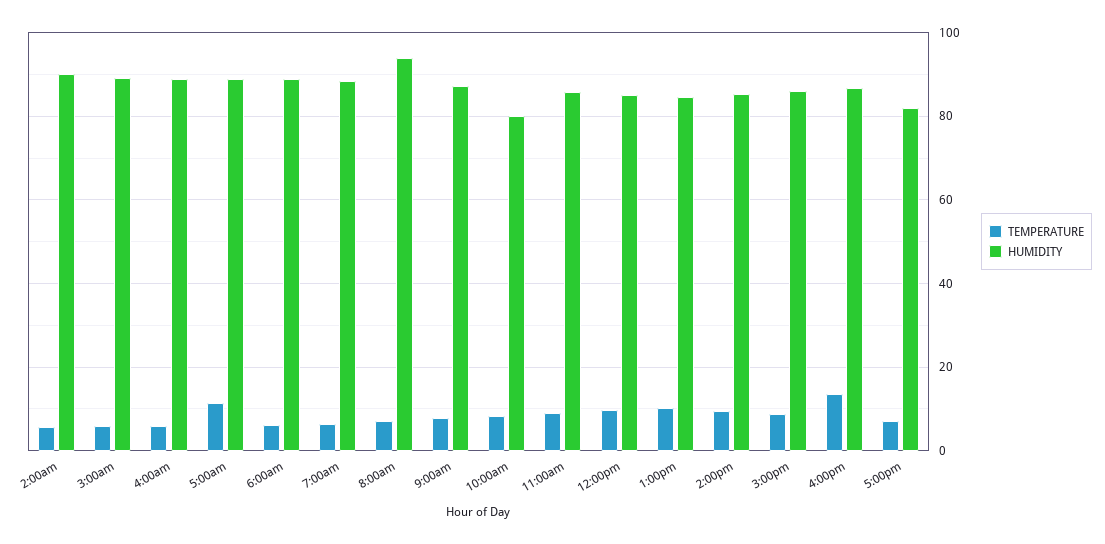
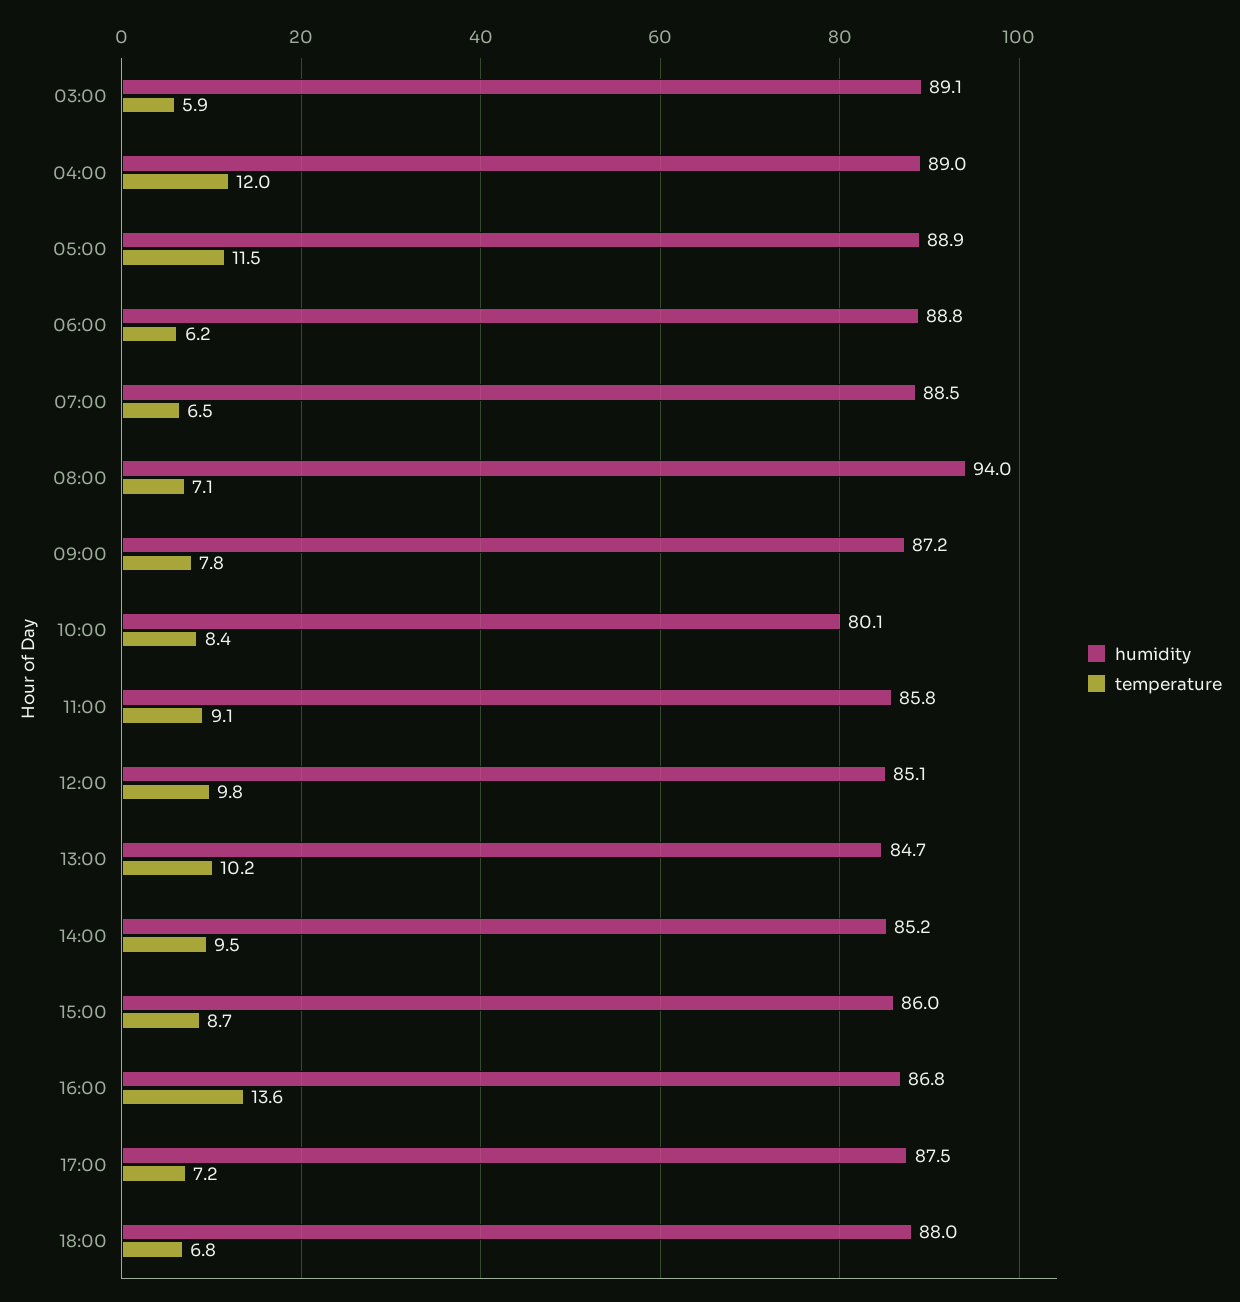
TEMPERATURE, 2:00am: 6 -> none
HUMIDITY, 2:00am: 90 -> none
TEMPERATURE, 4:00am: 6 -> 12
HUMIDITY, 5:00pm: 82 -> 87.5
HUMIDITY, 18:00: none -> 88
TEMPERATURE, 18:00: none -> 6.8

